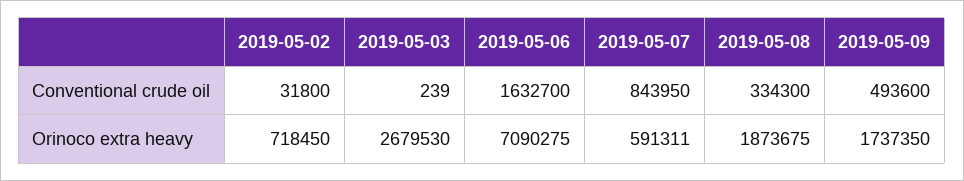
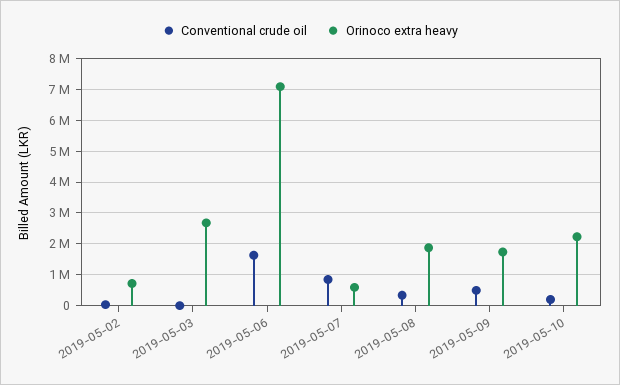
Conventional crude oil, 2019-05-10: none -> 200000
Orinoco extra heavy, 2019-05-10: none -> 2200000

